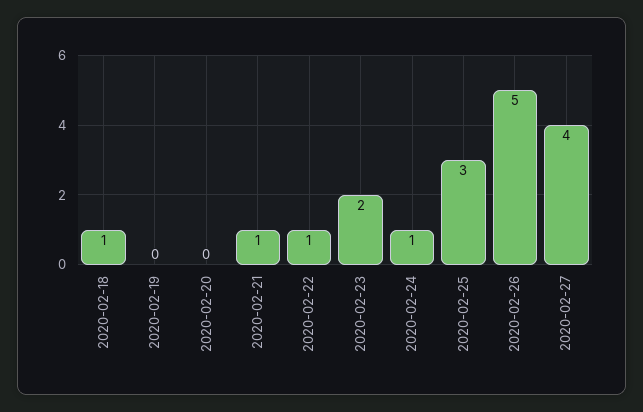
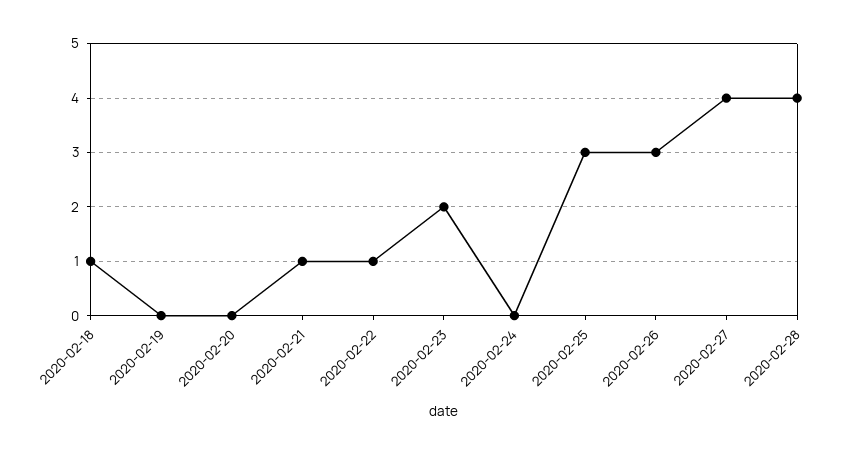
2020-02-24: 1 -> 0
2020-02-26: 5 -> 3
2020-02-28: none -> 4

